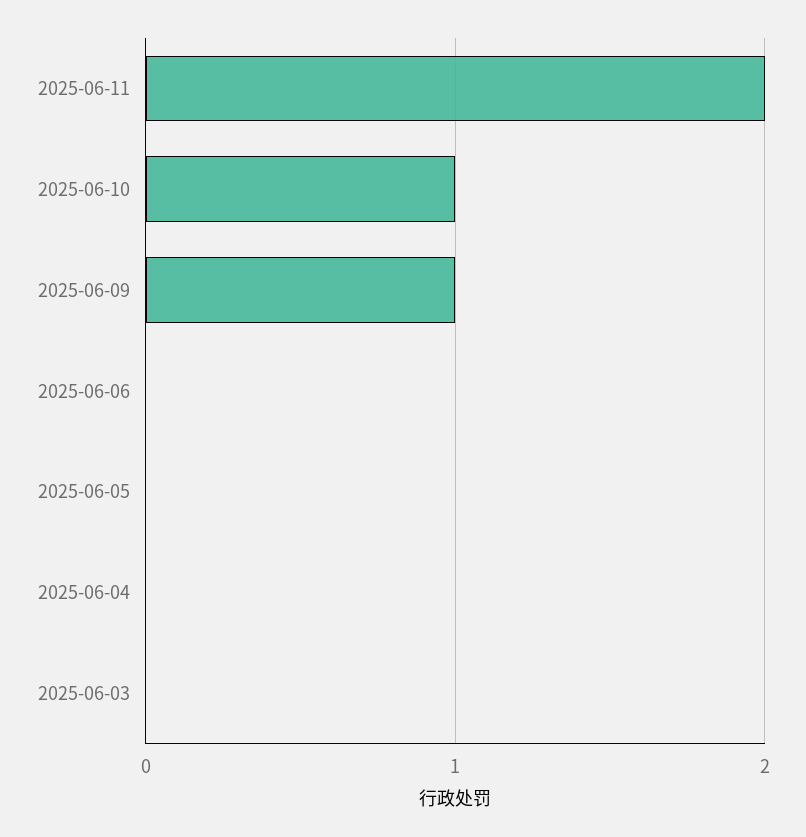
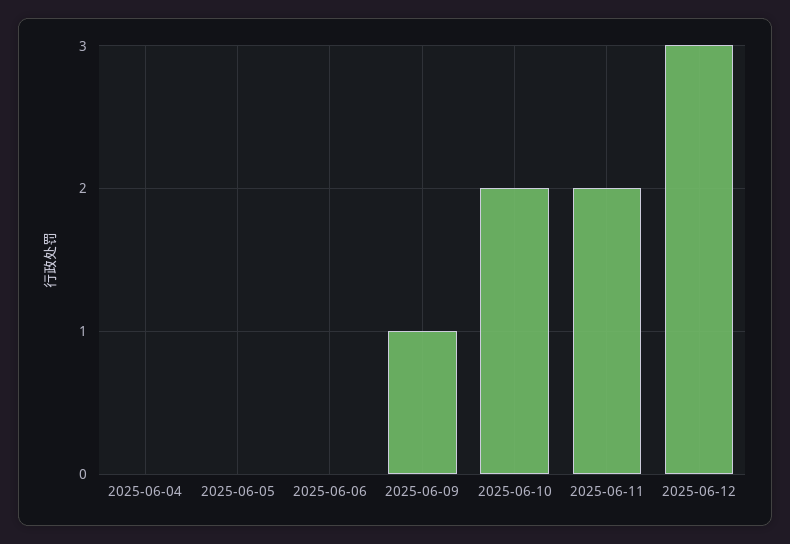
2025-06-10: 1 -> 2
2025-06-03: 0 -> none
2025-06-12: none -> 3

